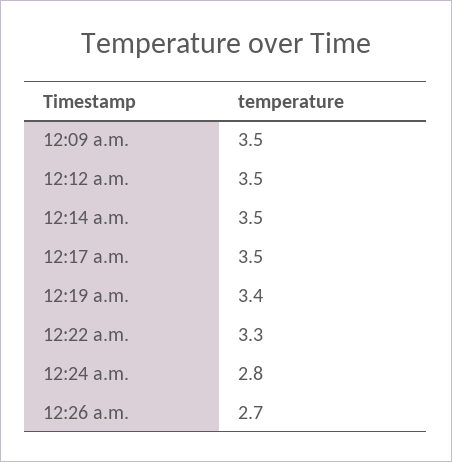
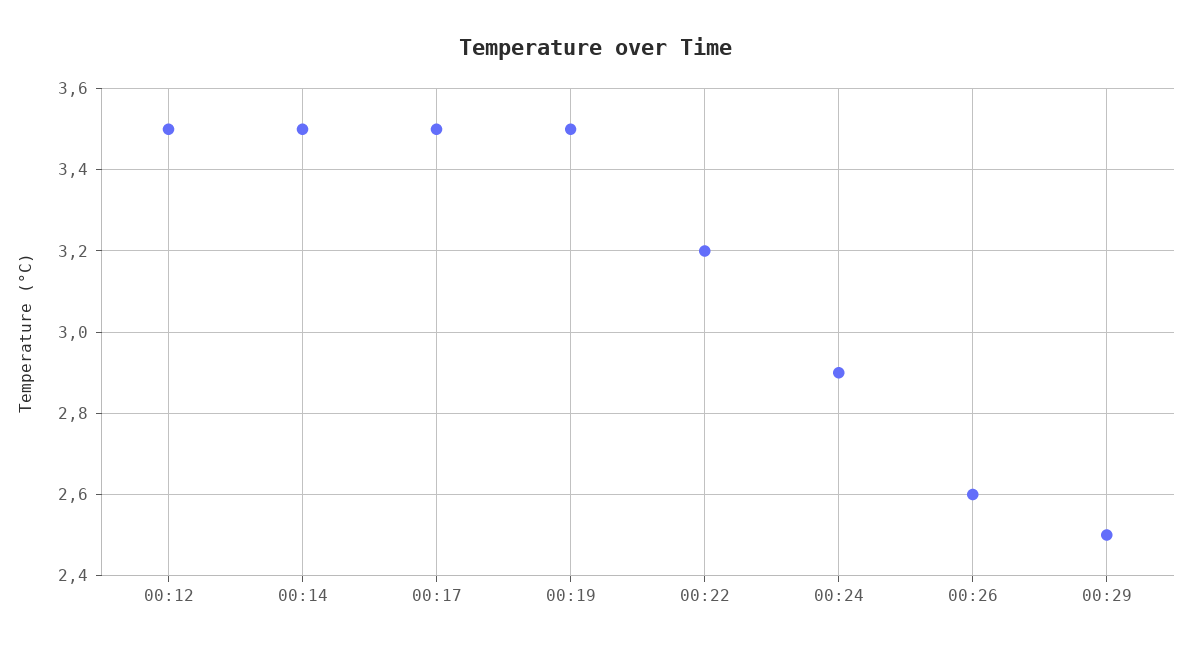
12:09 a.m.: 3.5 -> none
12:19 a.m.: 3.4 -> 3.5
12:22 a.m.: 3.3 -> 3.2
12:24 a.m.: 2.8 -> 2.9
12:26 a.m.: 2.7 -> 2.6
00:29: none -> 2.5

